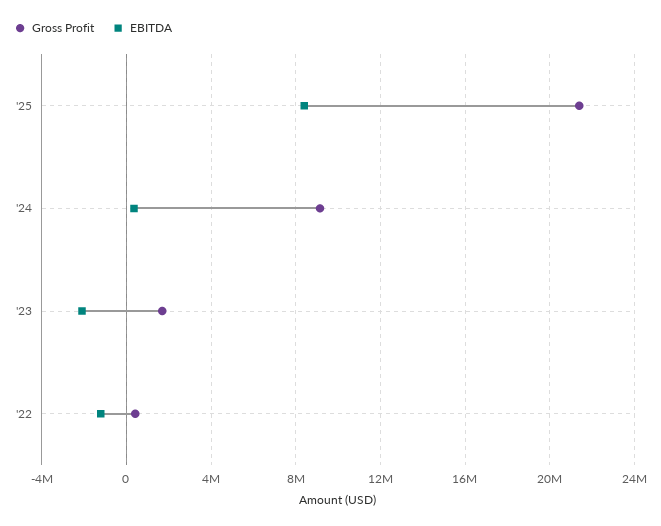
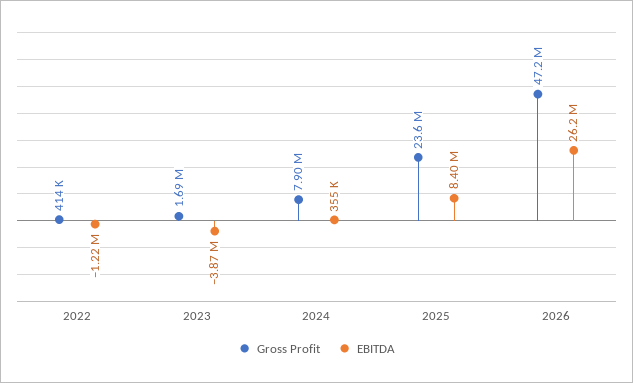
Gross Profit, '25: 21500000 -> 23600000
Gross Profit, '24: 9000000 -> 7900000
EBITDA, '23: -2000000 -> -3870000
Gross Profit, 2026: none -> 47200000
EBITDA, 2026: none -> 26200000

